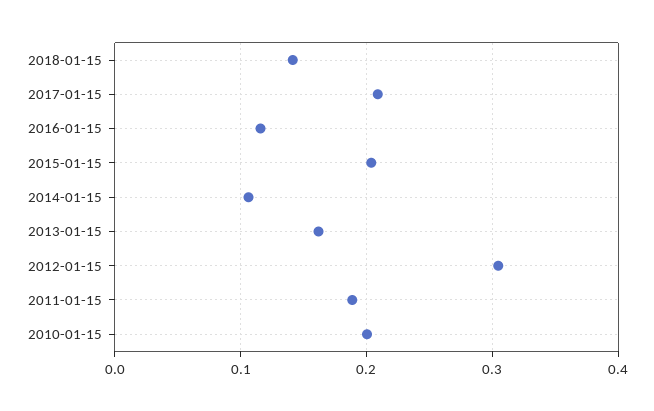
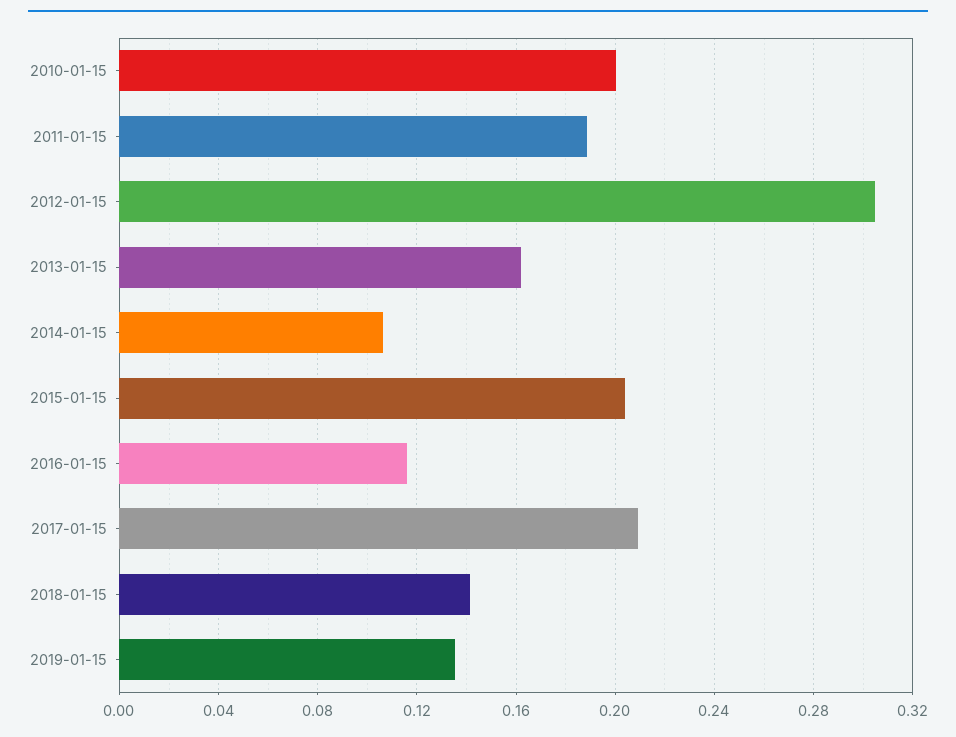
2019-01-15: none -> 0.135

